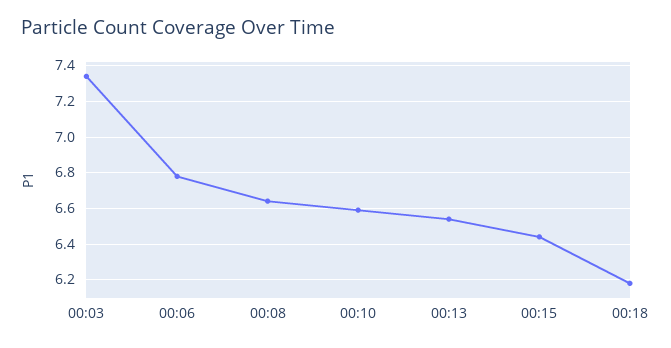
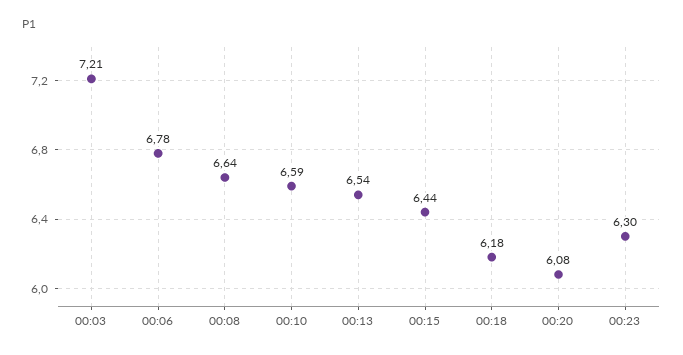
00:03: 7.35 -> 7.21
00:20: none -> 6.08
00:23: none -> 6.3

